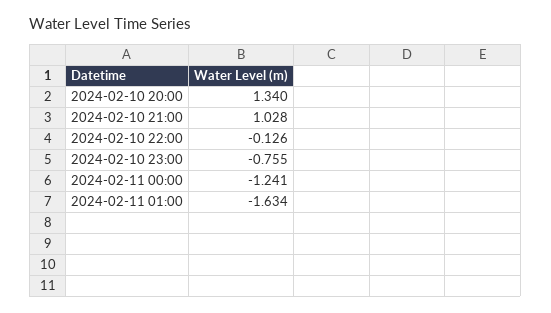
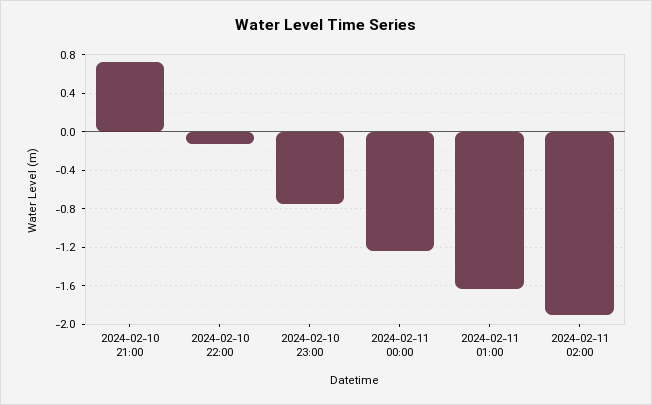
2024-02-10 20:00: 1.34 -> none
2024-02-10 21:00: 1.028 -> 0.7
2024-02-11 02:00: none -> -1.9

